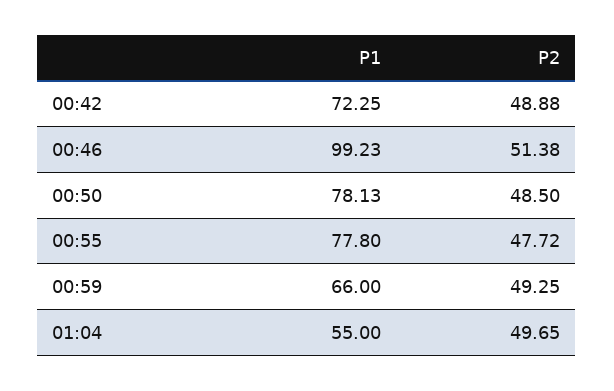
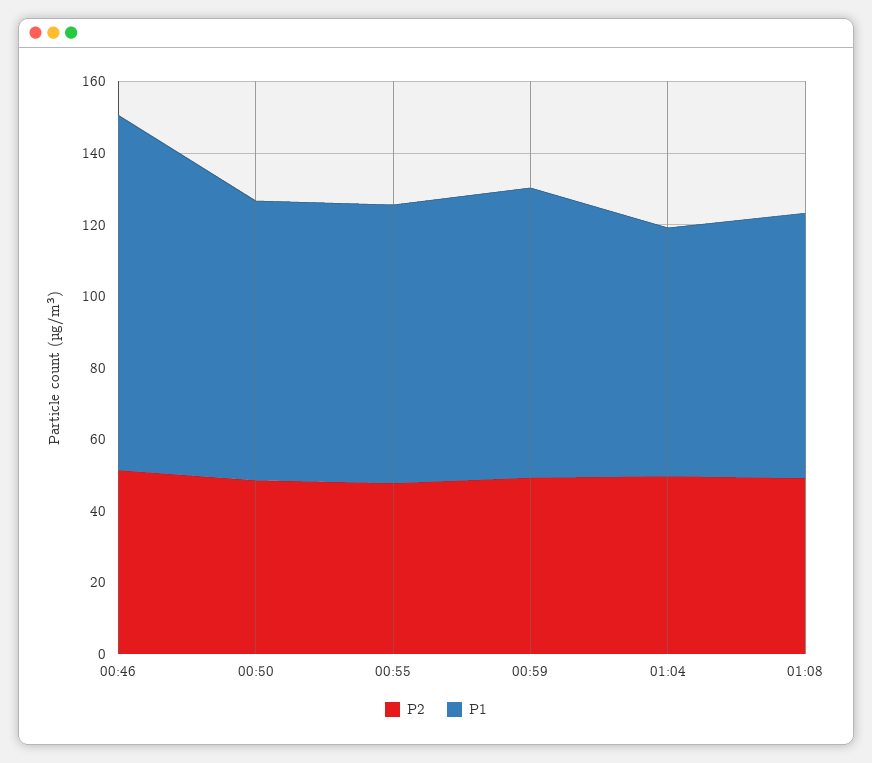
P1, 00:42: 72.25 -> none
P2, 00:42: 48.88 -> none
P1, 00:59: 66 -> 80
P1, 01:04: 55 -> 70
P2, 01:08: none -> 50
P1, 01:08: none -> 75

